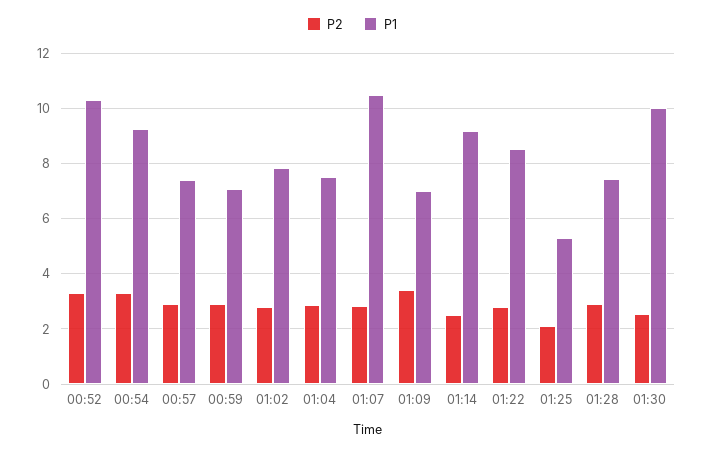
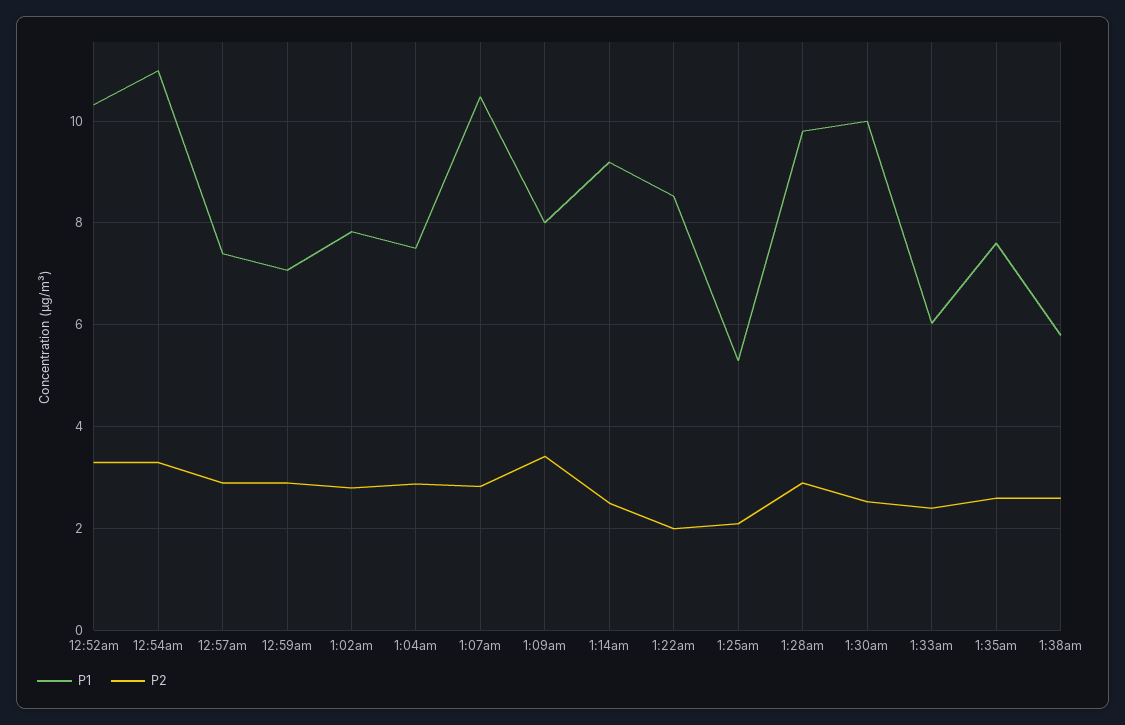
P1, 00:54: 9.25 -> 11
P1, 01:09: 7 -> 8
P2, 01:22: 2.75 -> 2
P1, 01:28: 7.5 -> 9.8
P1, 1:33am: none -> 6
P2, 1:33am: none -> 2.4
P1, 1:35am: none -> 7.6
P2, 1:35am: none -> 2.6
P1, 1:38am: none -> 5.8
P2, 1:38am: none -> 2.6

